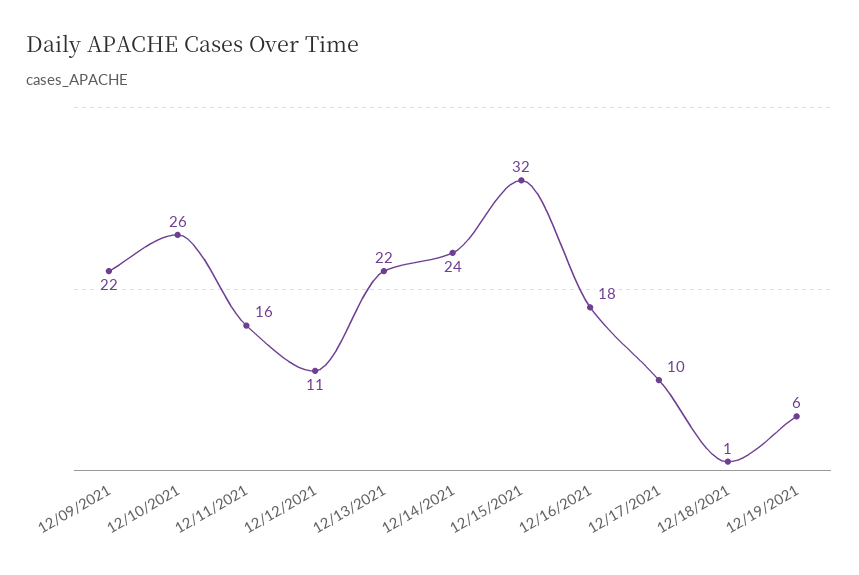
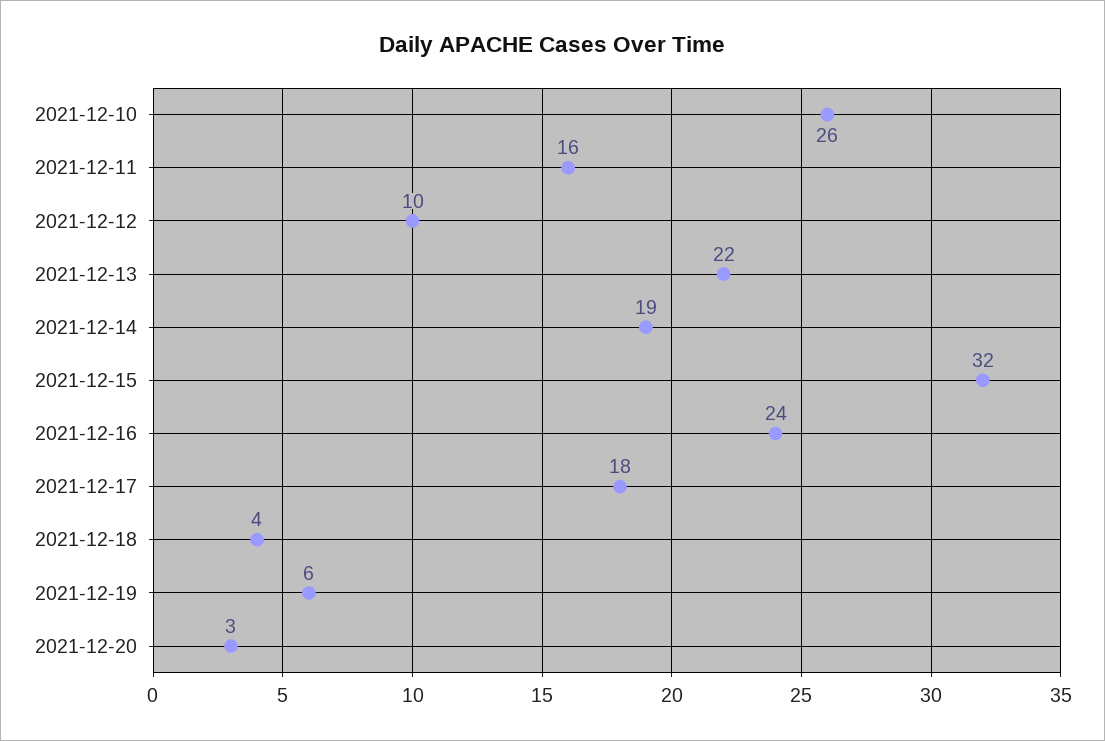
12/09/2021: 22 -> none
12/12/2021: 11 -> 10
12/14/2021: 24 -> 19
12/16/2021: 18 -> 24
12/17/2021: 10 -> 18
12/18/2021: 1 -> 4
2021-12-20: none -> 3

